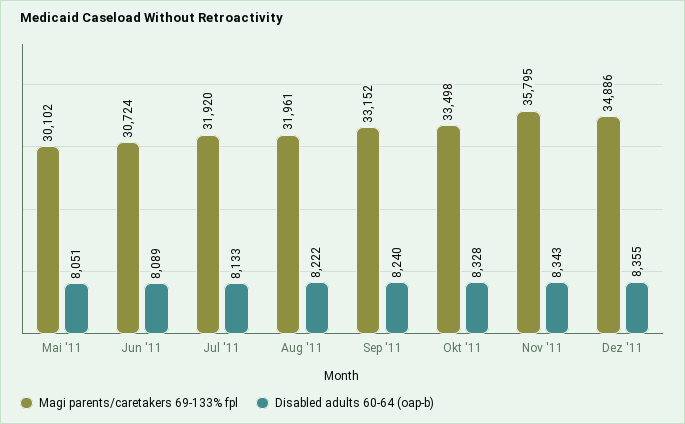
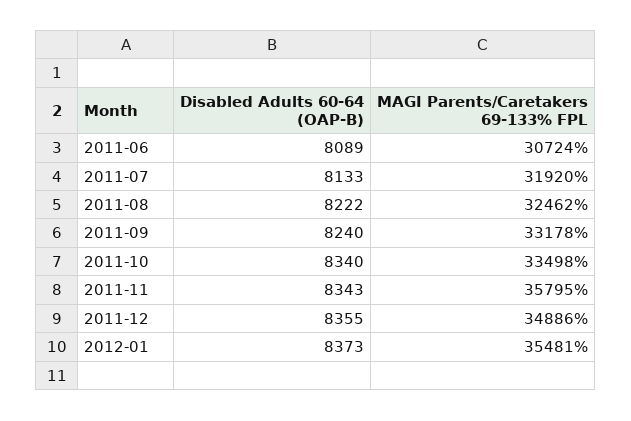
Magi parents/caretakers 69-133% fpl, Mai '11: 30102 -> none
Disabled adults 60-64 (oap-b), Mai '11: 8051 -> none
Magi parents/caretakers 69-133% fpl, Aug '11: 31961 -> 32462
Magi parents/caretakers 69-133% fpl, Sep '11: 33152 -> 33178
Disabled adults 60-64 (oap-b), Okt '11: 8328 -> 8340
Disabled adults 60-64 (oap-b), 2012-01: none -> 8373
Magi parents/caretakers 69-133% fpl, 2012-01: none -> 35481

